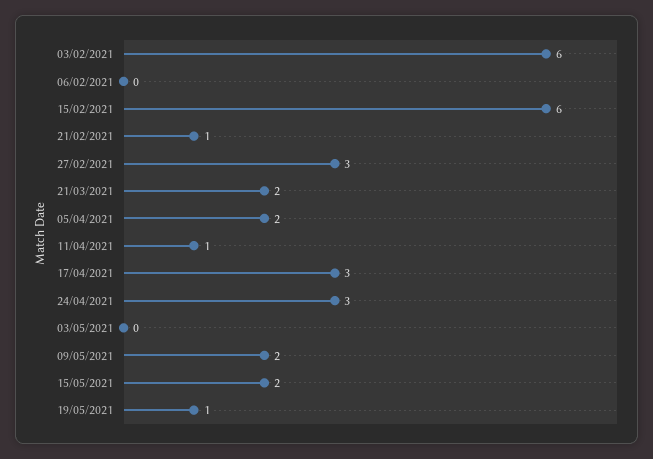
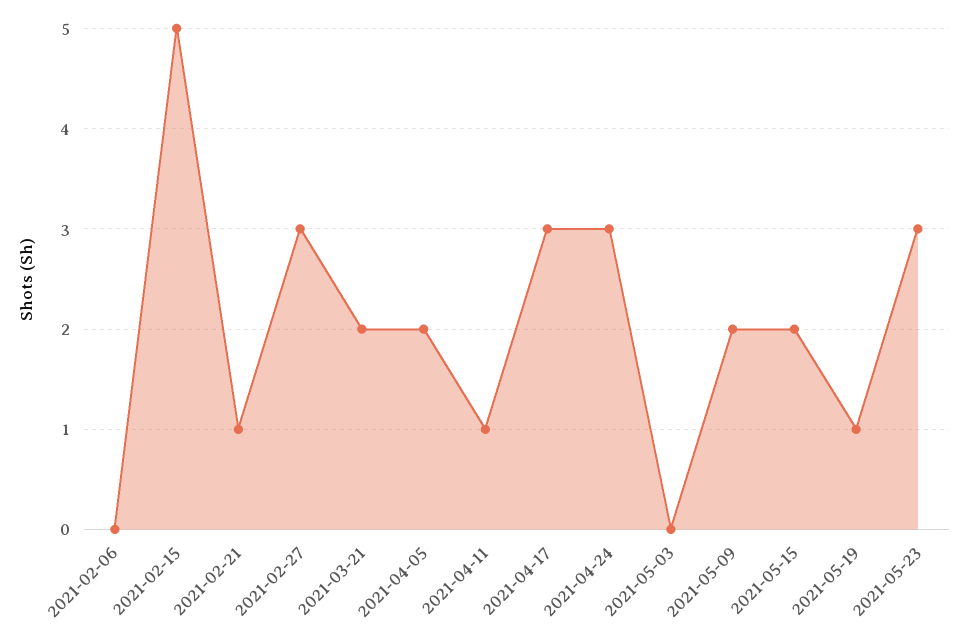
03/02/2021: 6 -> none
15/02/2021: 6 -> 5
2021-05-23: none -> 3

